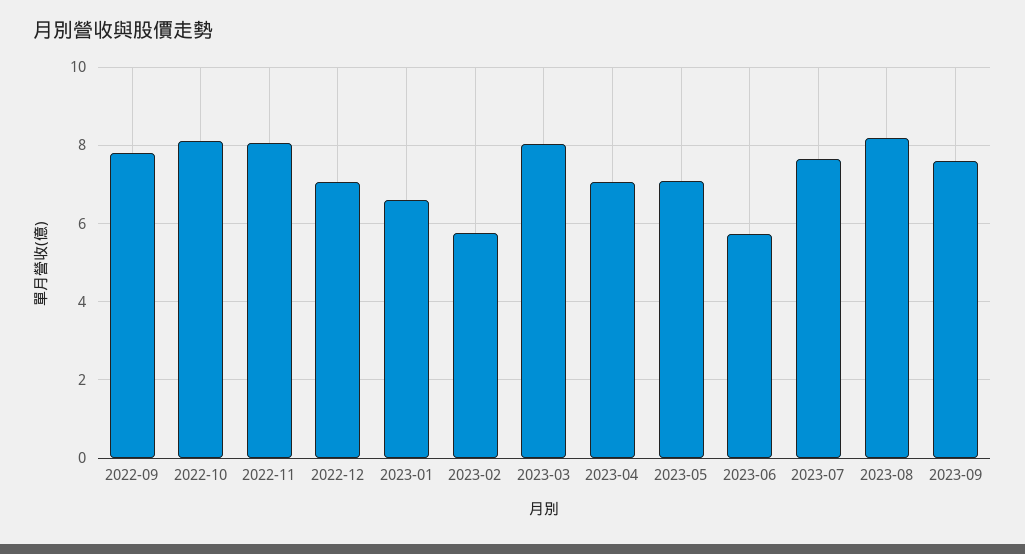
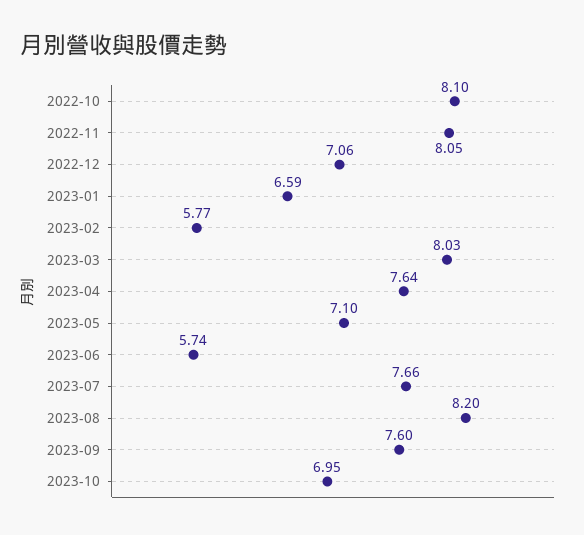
2022-09: 7.8 -> none
2023-04: 7 -> 7.64
2023-10: none -> 6.95

